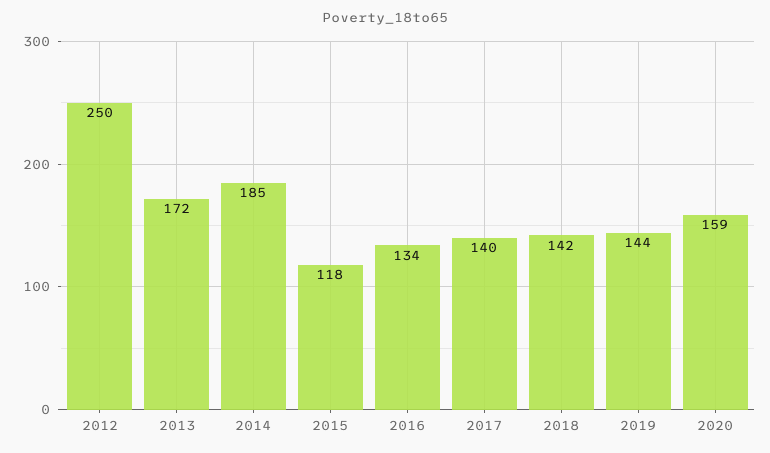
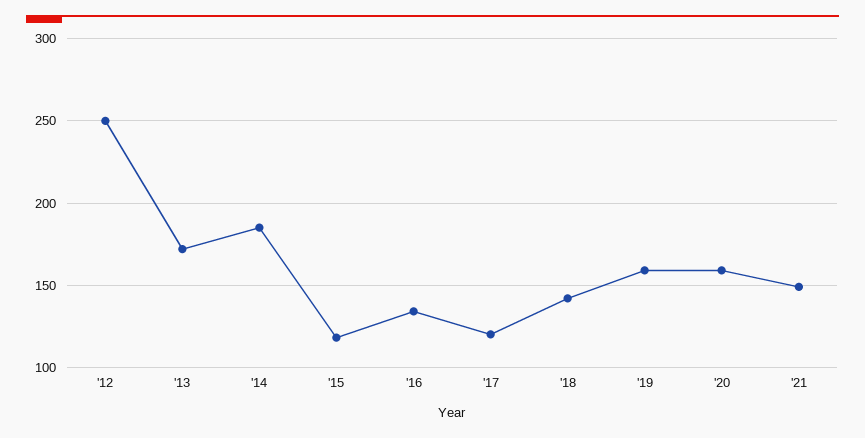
2017: 140 -> 120
2019: 144 -> 160
'21: none -> 150

